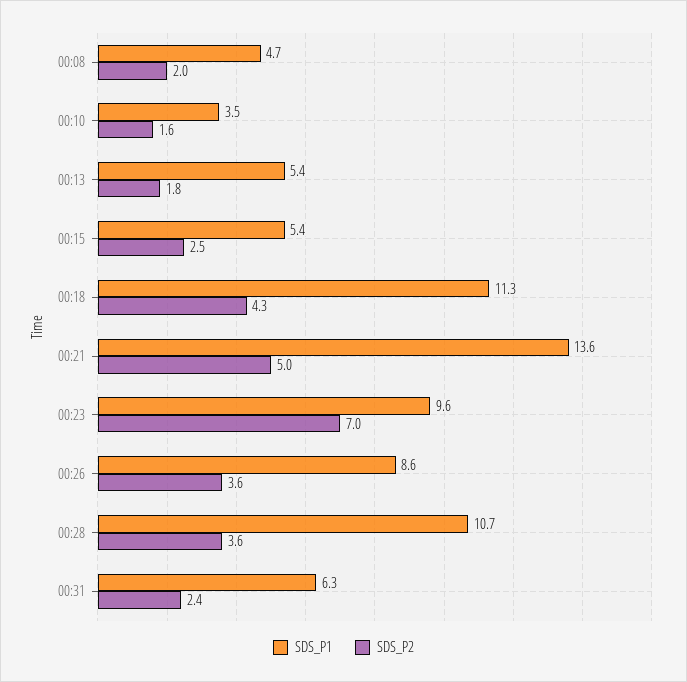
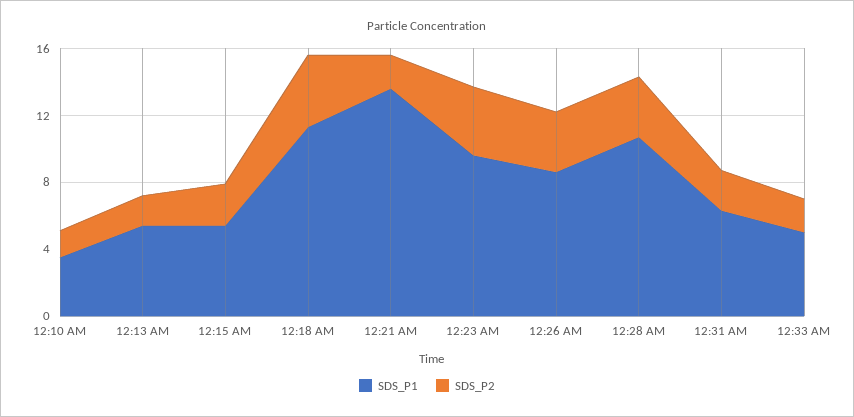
SDS_P1, 00:08: 4.7 -> none
SDS_P2, 00:08: 2 -> none
SDS_P2, 00:21: 5 -> 2
SDS_P2, 00:23: 7 -> 4
SDS_P1, 12:33 AM: none -> 5
SDS_P2, 12:33 AM: none -> 2

